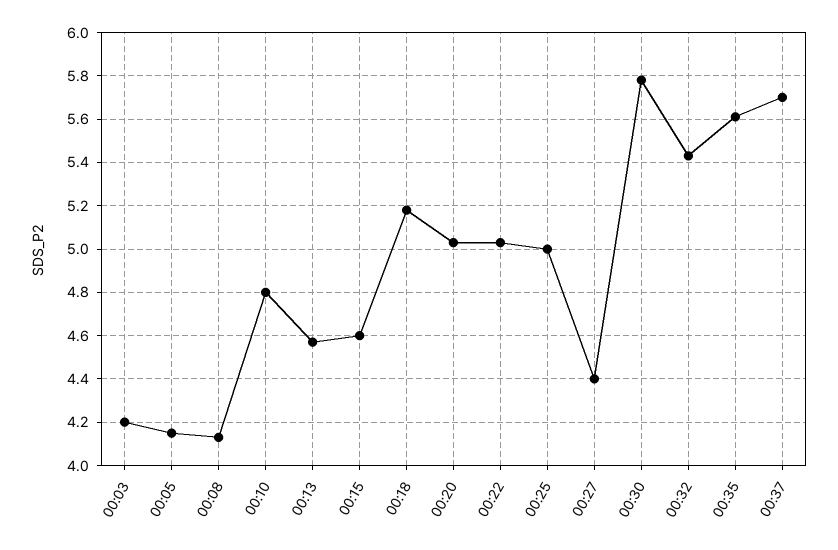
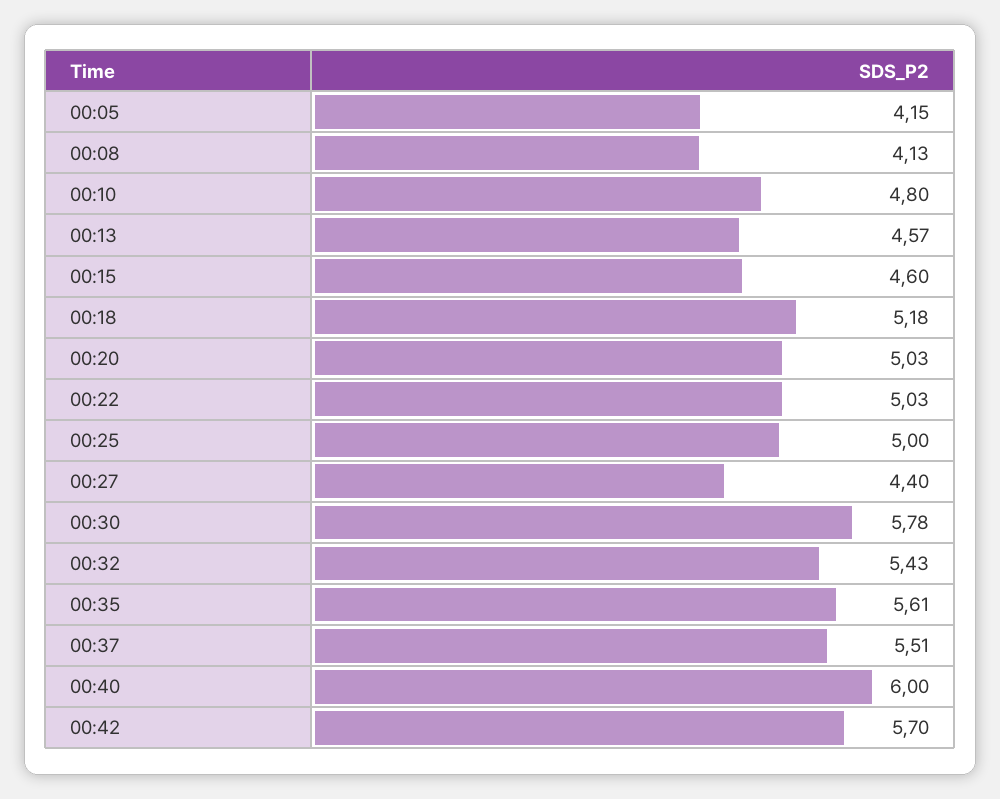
00:03: 4.2 -> none
00:37: 5.7 -> 5.51
00:40: none -> 6
00:42: none -> 5.7

